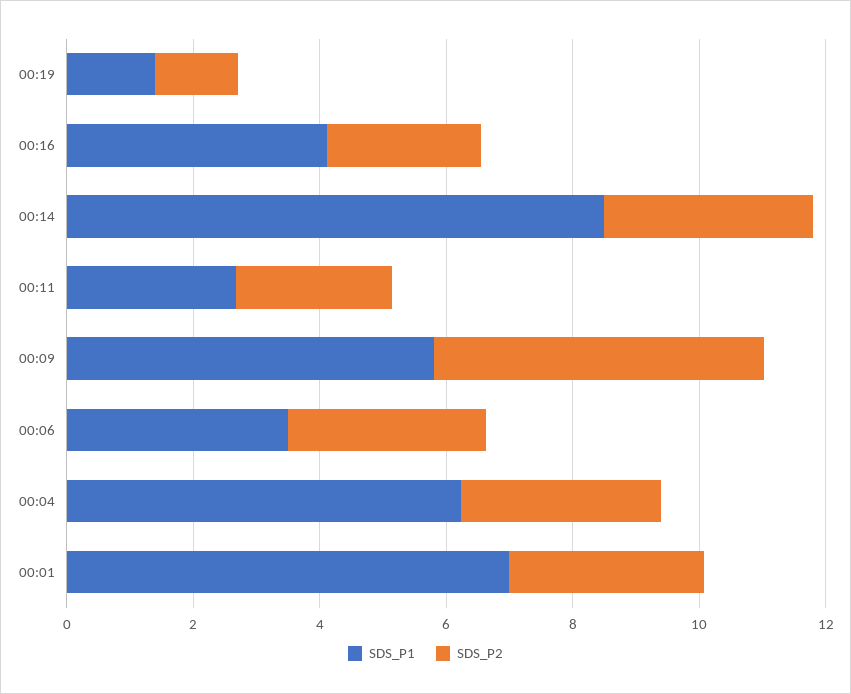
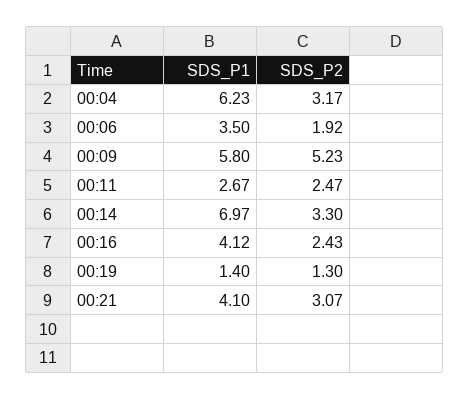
SDS_P1, 00:14: 8.5 -> 6.97
SDS_P2, 00:06: 3 -> 1.92
SDS_P1, 00:01: 7 -> none
SDS_P2, 00:01: 3 -> none
SDS_P1, 00:21: none -> 4.1
SDS_P2, 00:21: none -> 3.07

